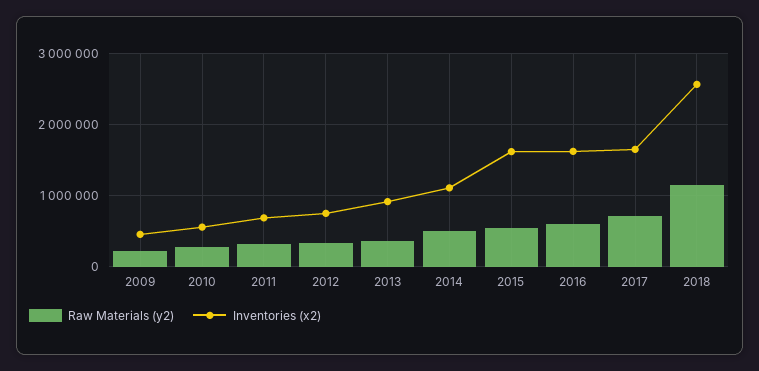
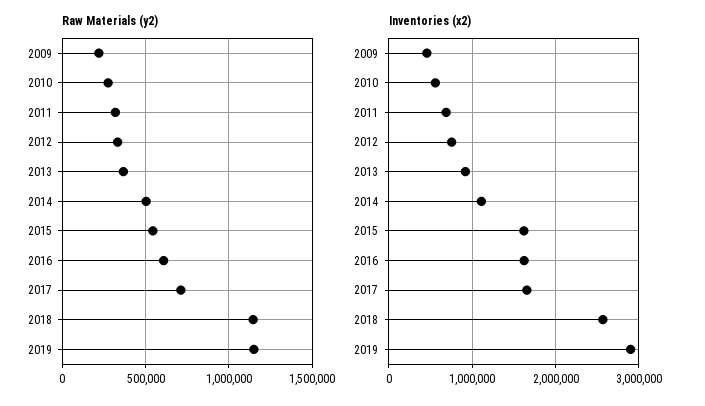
Raw Materials (y2), 2019: none -> 1150000
Inventories (x2), 2019: none -> 2900000

